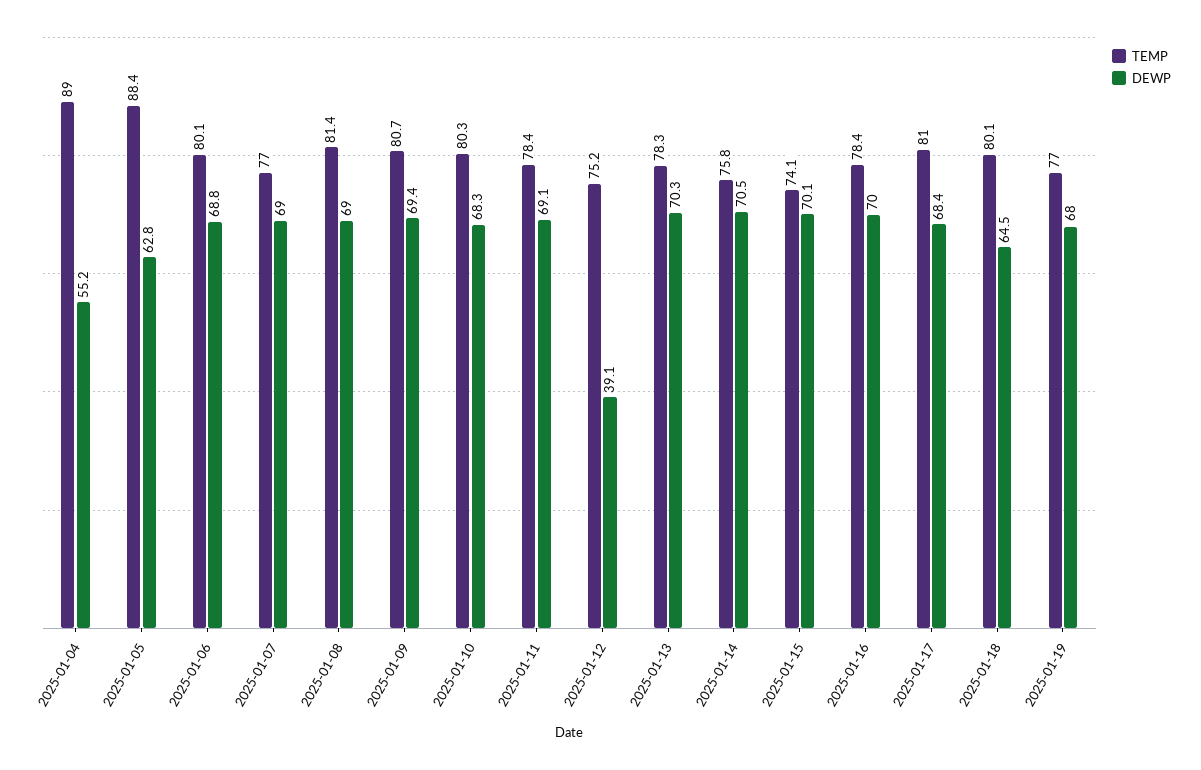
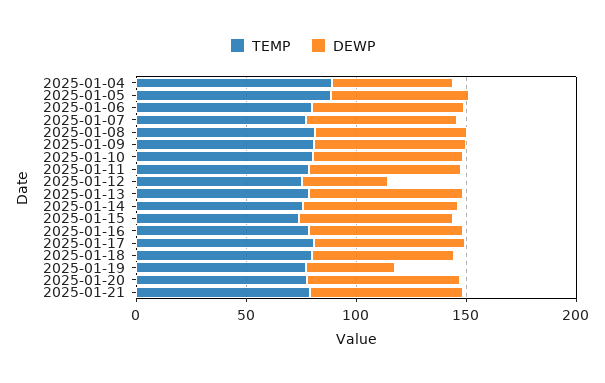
DEWP, 2025-01-19: 68 -> 40
TEMP, 2025-01-20: none -> 80
DEWP, 2025-01-20: none -> 70
TEMP, 2025-01-21: none -> 80
DEWP, 2025-01-21: none -> 70

